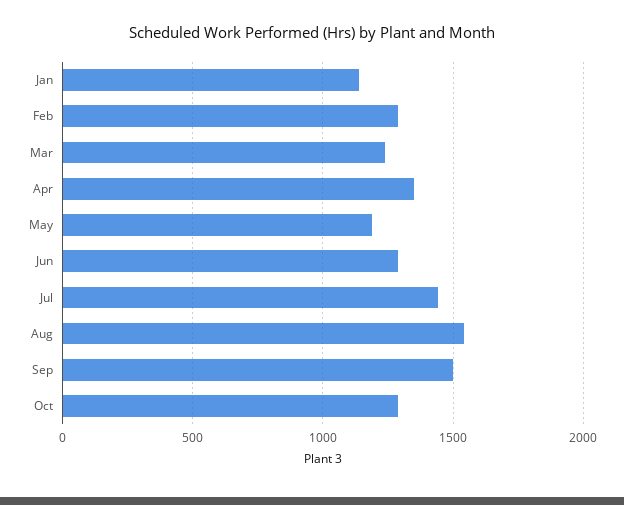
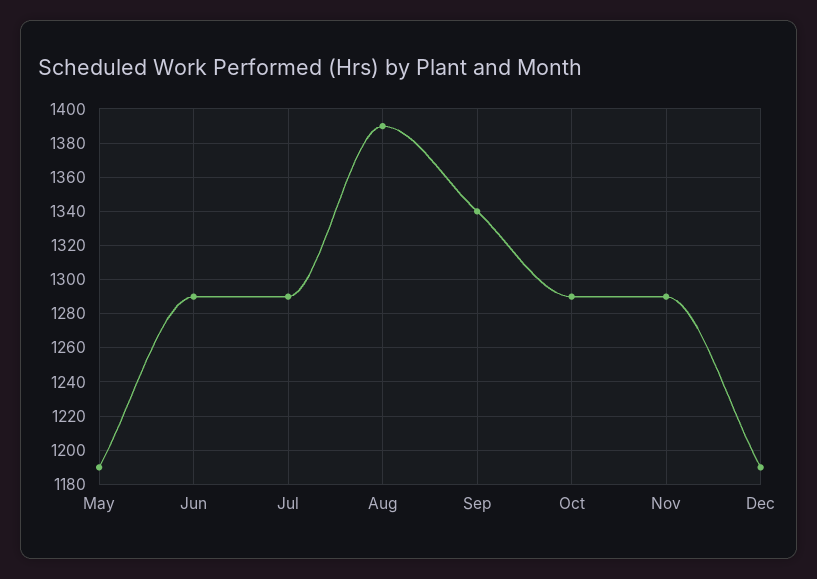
Jan: 1150 -> none
Feb: 1300 -> none
Mar: 1250 -> none
Apr: 1350 -> none
Jul: 1450 -> 1290
Aug: 1550 -> 1390
Sep: 1500 -> 1340
Nov: none -> 1290
Dec: none -> 1190

